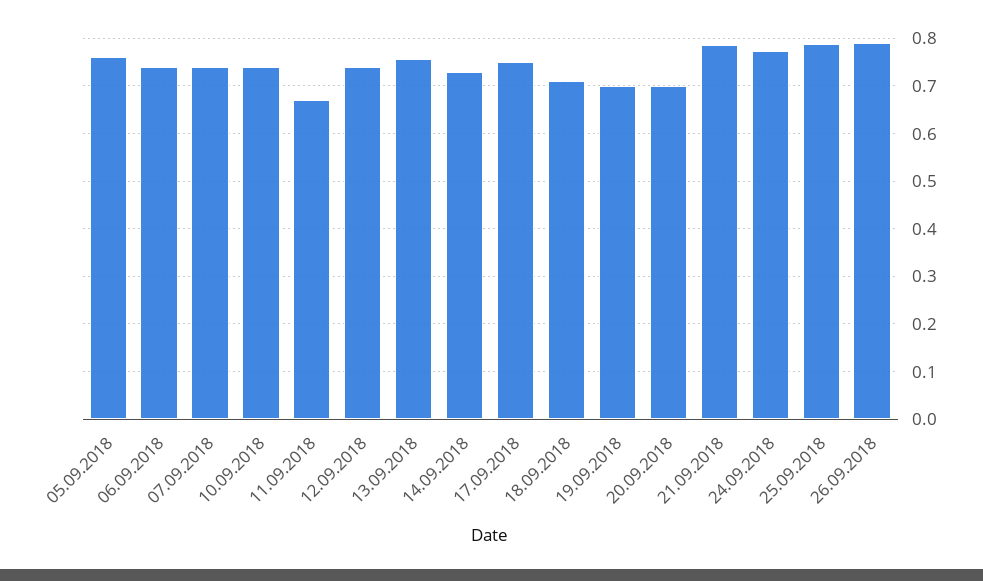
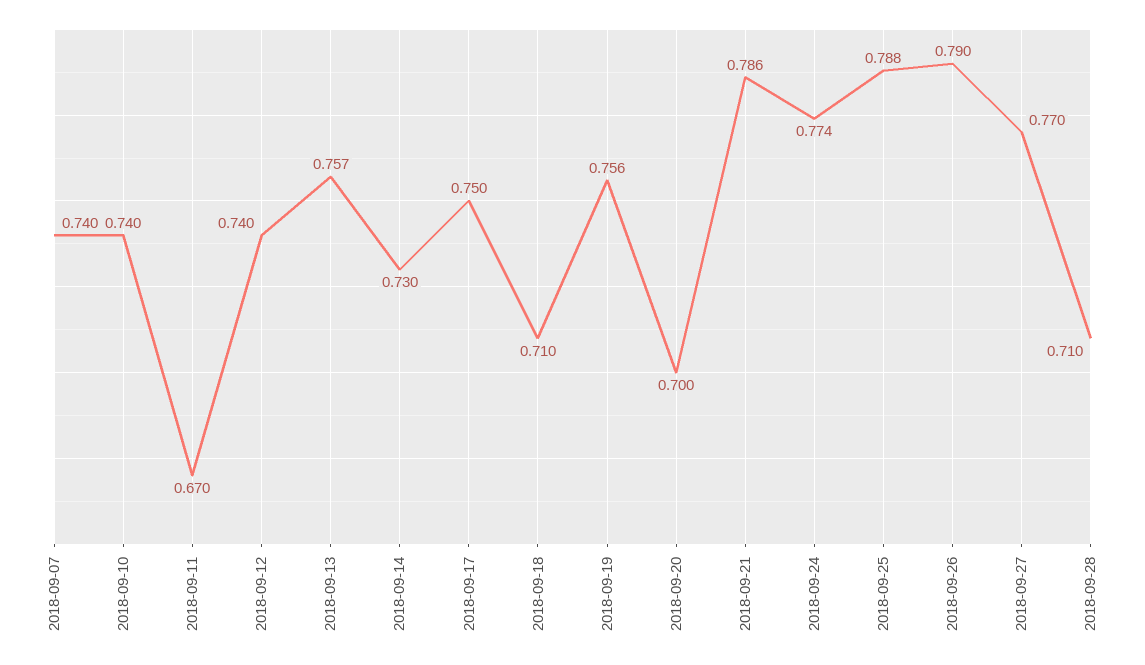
05.09.2018: 0.76 -> none
06.09.2018: 0.74 -> none
19.09.2018: 0.7 -> 0.756
2018-09-27: none -> 0.77
2018-09-28: none -> 0.71

